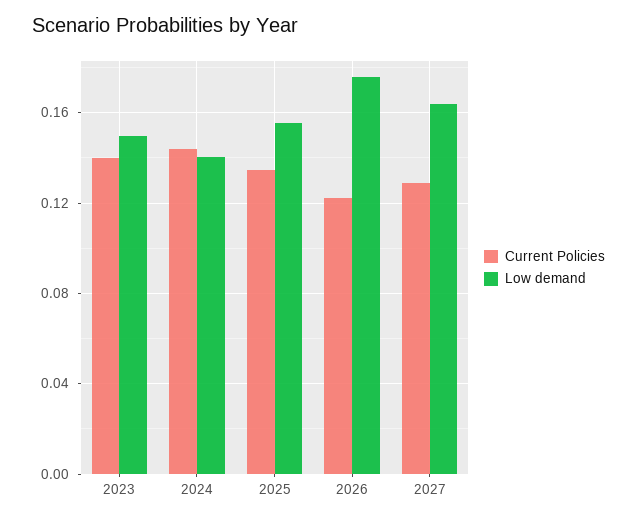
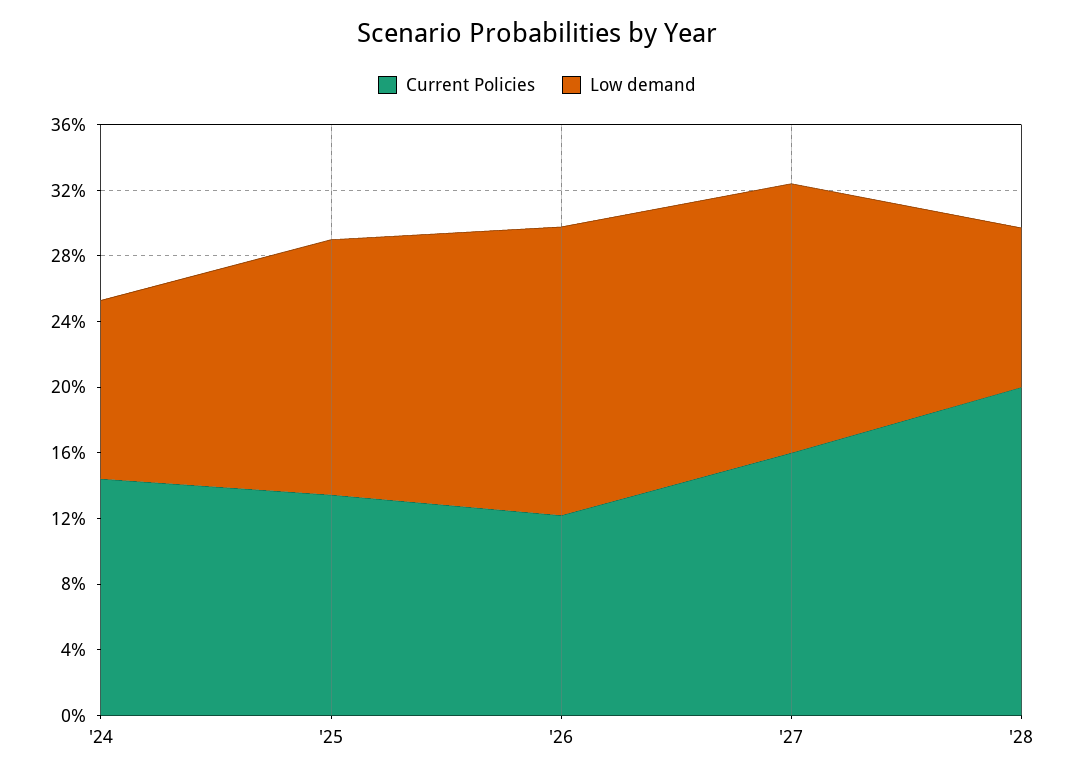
Current Policies, 2023: 0.14 -> none
Low demand, 2023: 0.15 -> none
Low demand, 2024: 0.14 -> 0.11
Current Policies, 2027: 0.13 -> 0.16
Current Policies, '28: none -> 0.2
Low demand, '28: none -> 0.1

